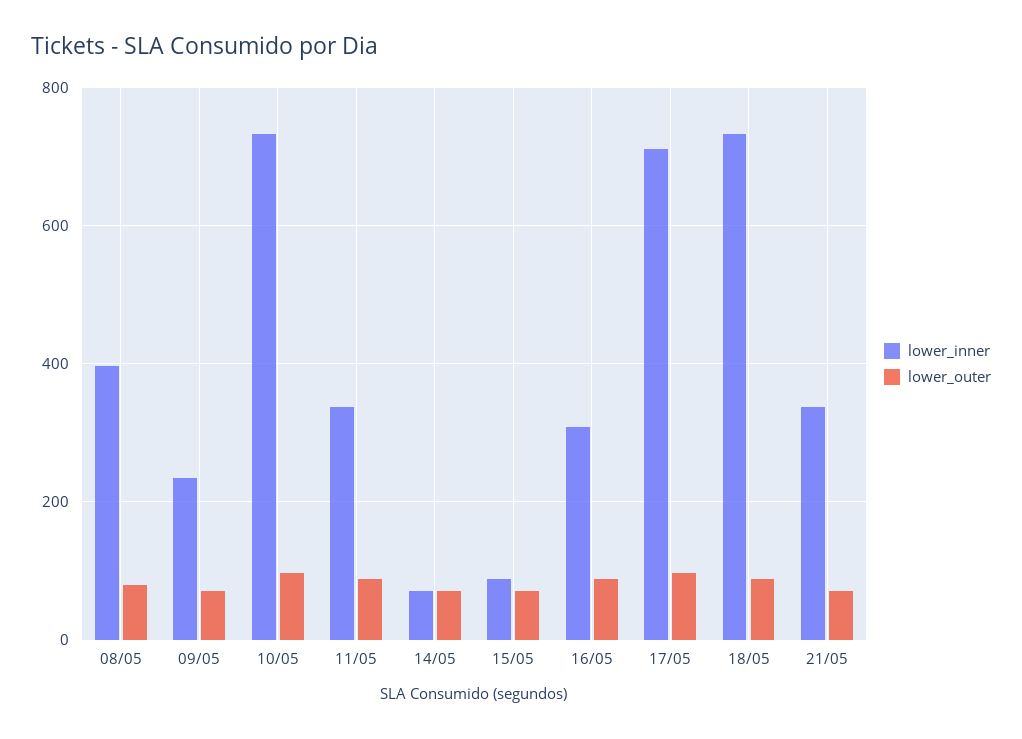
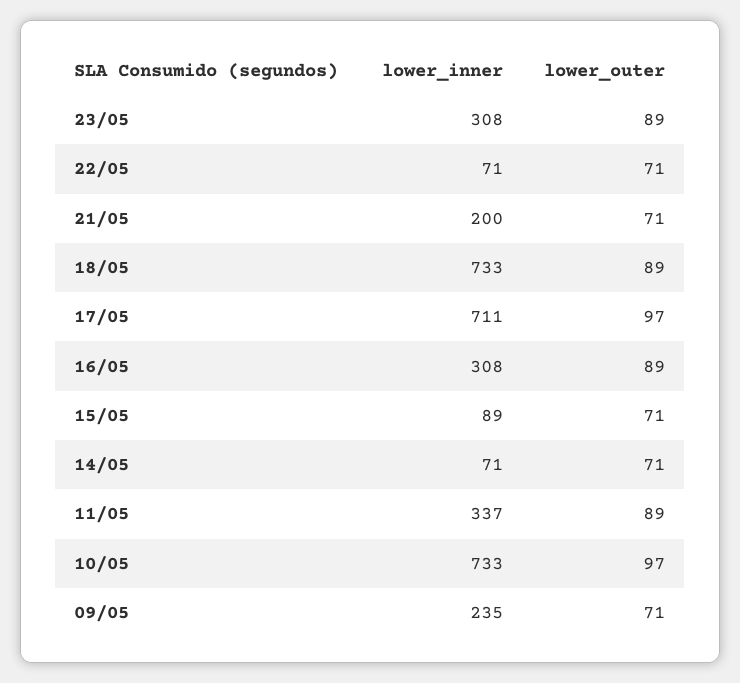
lower_inner, 08/05: 400 -> none
lower_outer, 08/05: 80 -> none
lower_inner, 21/05: 340 -> 200
lower_inner, 23/05: none -> 308
lower_outer, 23/05: none -> 89
lower_inner, 22/05: none -> 71
lower_outer, 22/05: none -> 71

